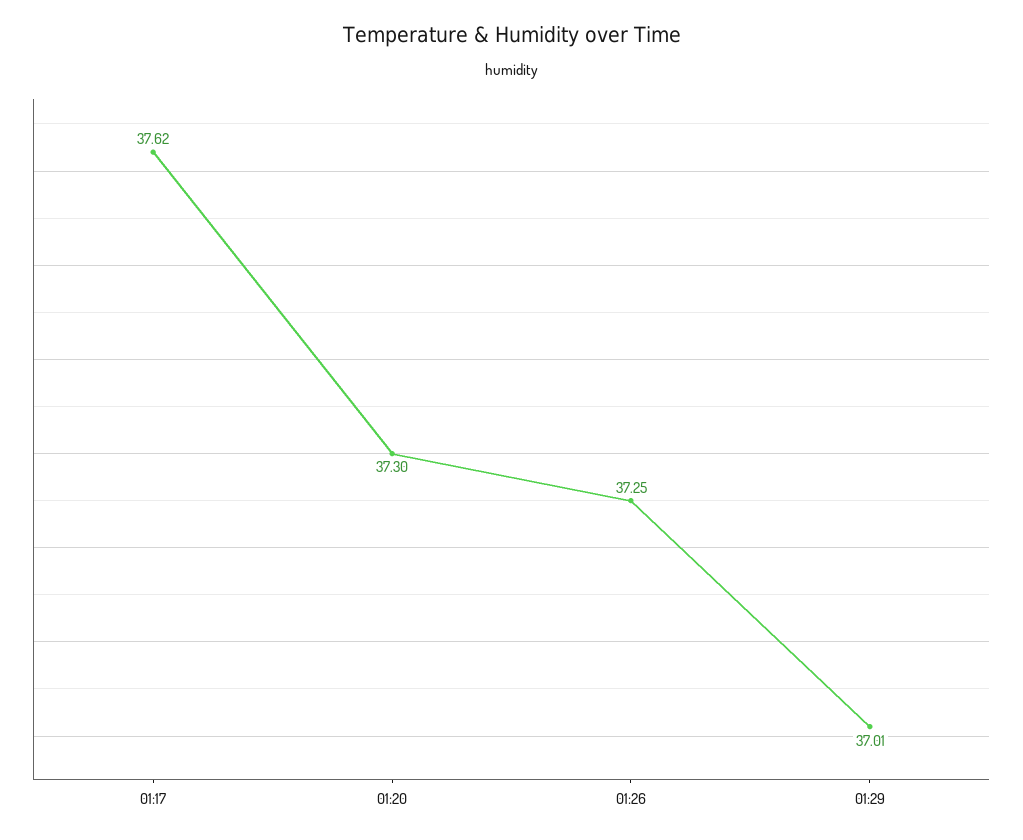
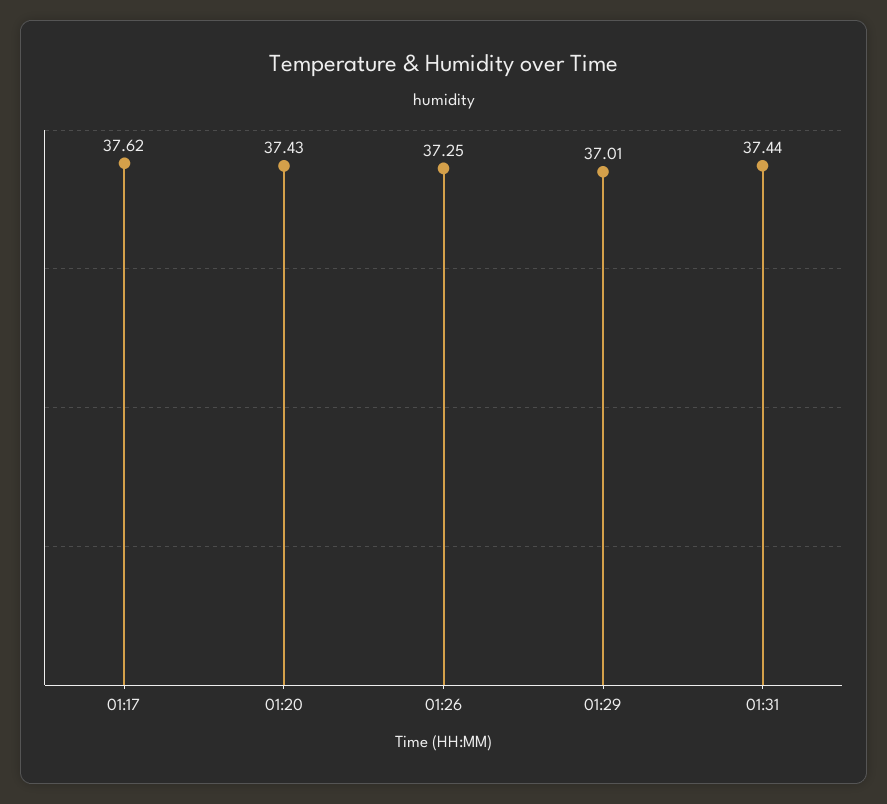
01:20: 37.3 -> 37.43
01:31: none -> 37.44

